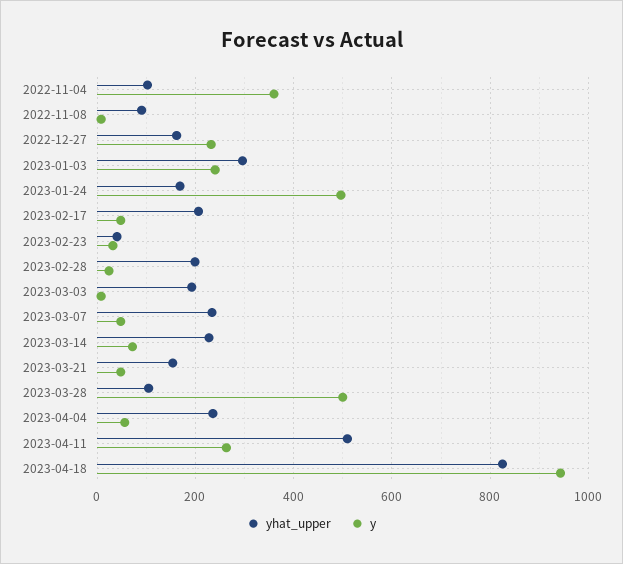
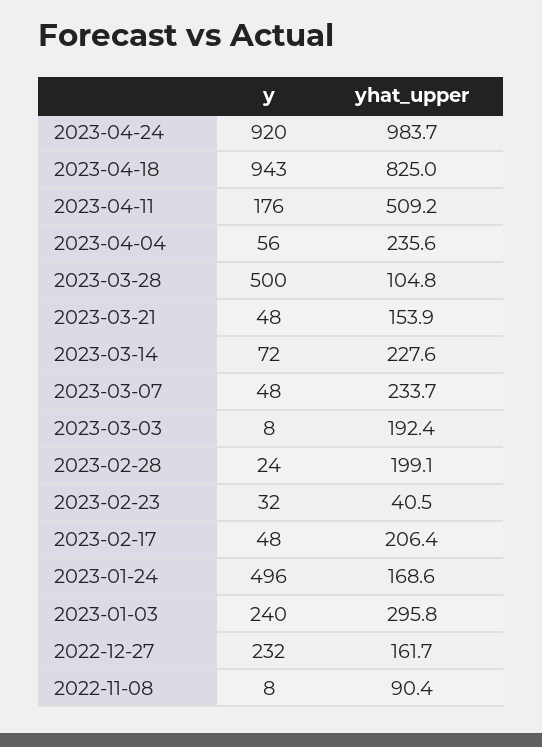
yhat_upper, 2022-11-04: 100 -> none
y, 2022-11-04: 360 -> none
y, 2023-04-11: 260 -> 176
y, 2023-04-24: none -> 920
yhat_upper, 2023-04-24: none -> 983.7

